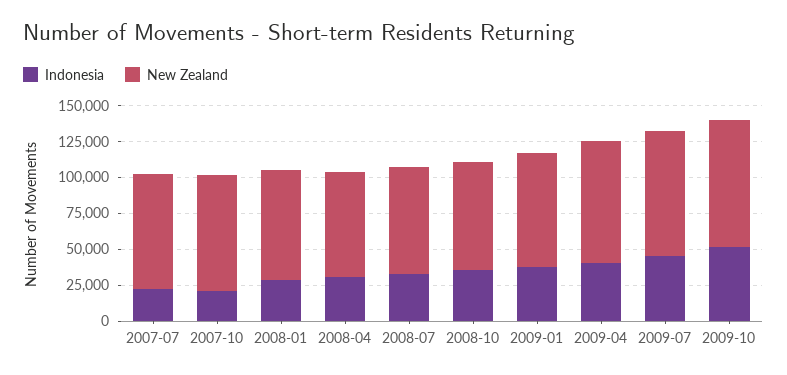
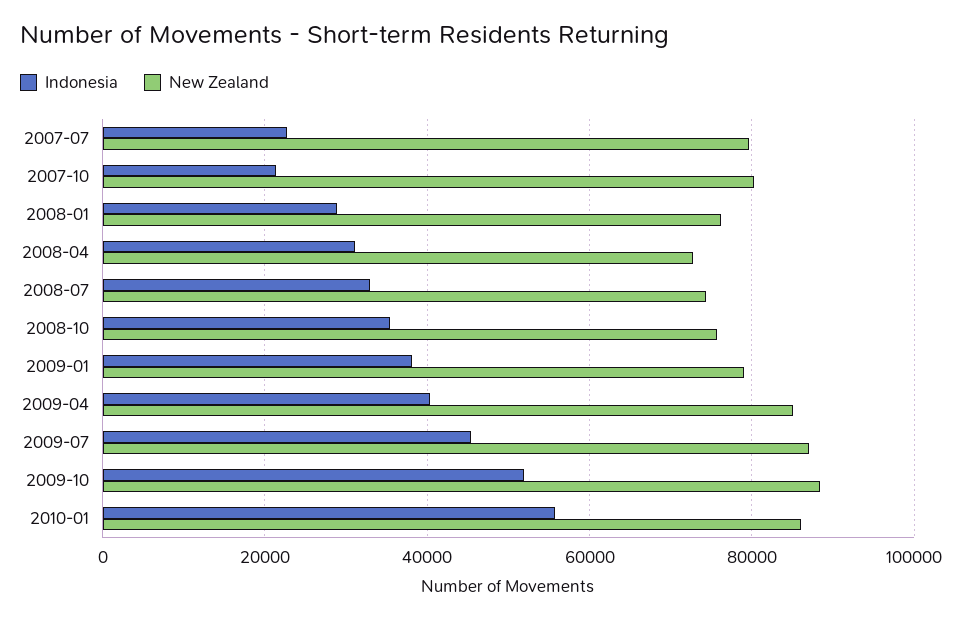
Indonesia, 2010-01: none -> 56000
New Zealand, 2010-01: none -> 86000

